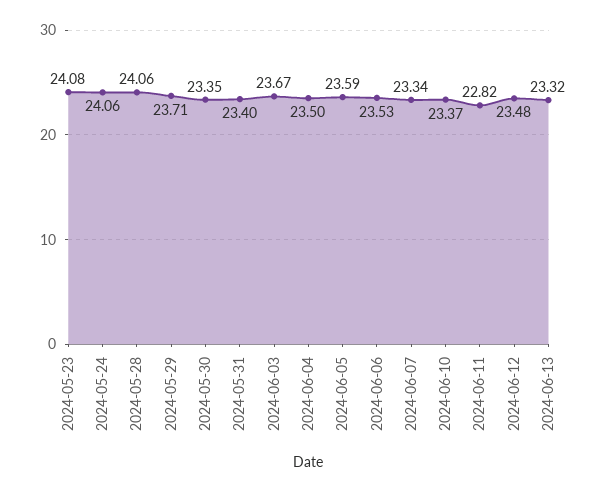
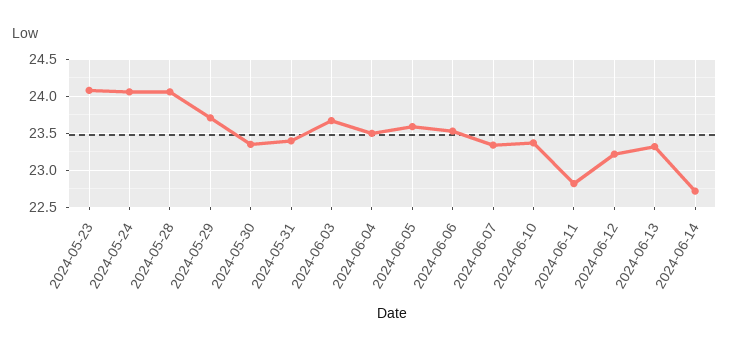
2024-06-12: 23.48 -> 23.2
2024-06-14: none -> 22.7

